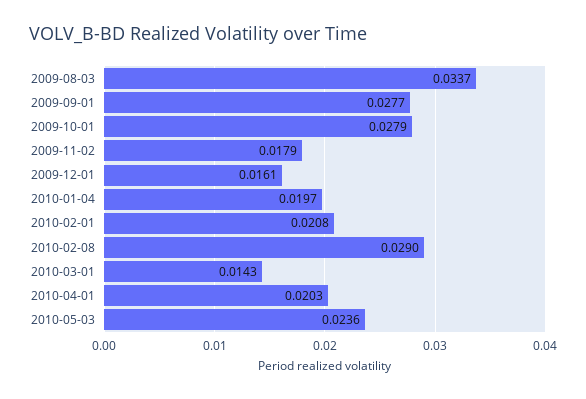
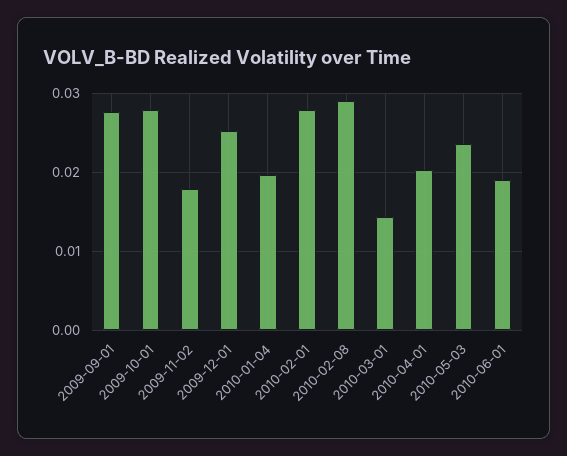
2009-08-03: 0.0337 -> none
2009-12-01: 0.0161 -> 0.025
2010-02-01: 0.0208 -> 0.028
2010-06-01: none -> 0.019

